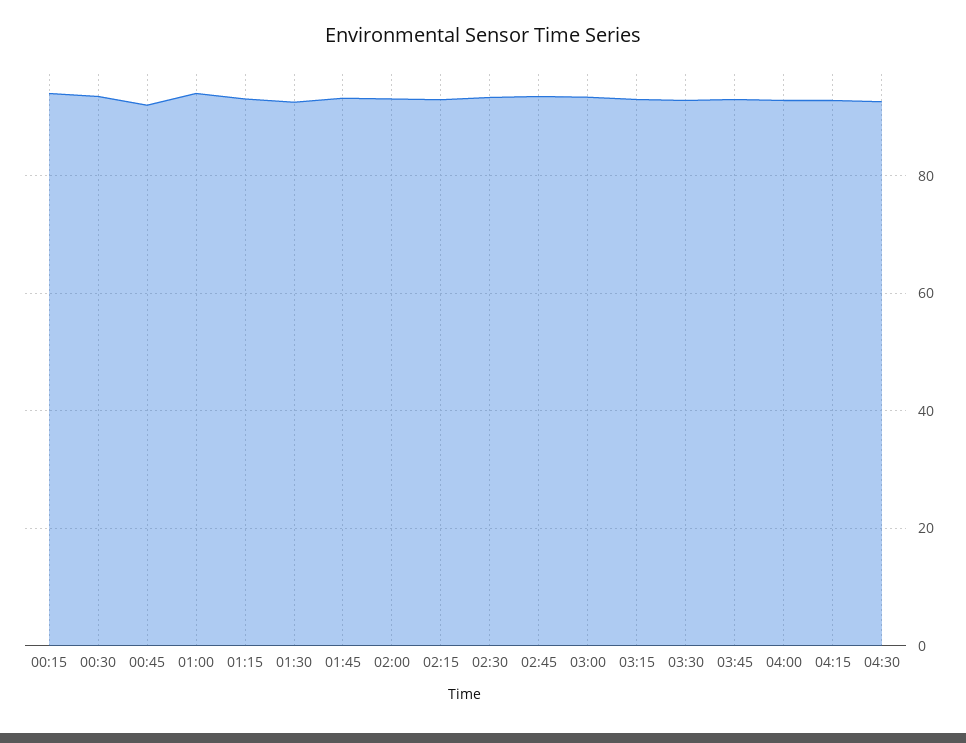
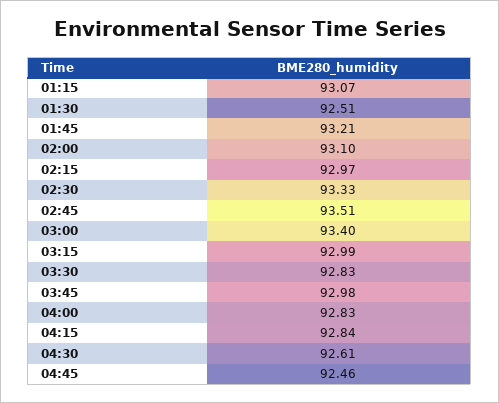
00:15: 94 -> none
00:30: 94 -> none
00:45: 92 -> none
01:00: 94 -> none
04:45: none -> 92.46

